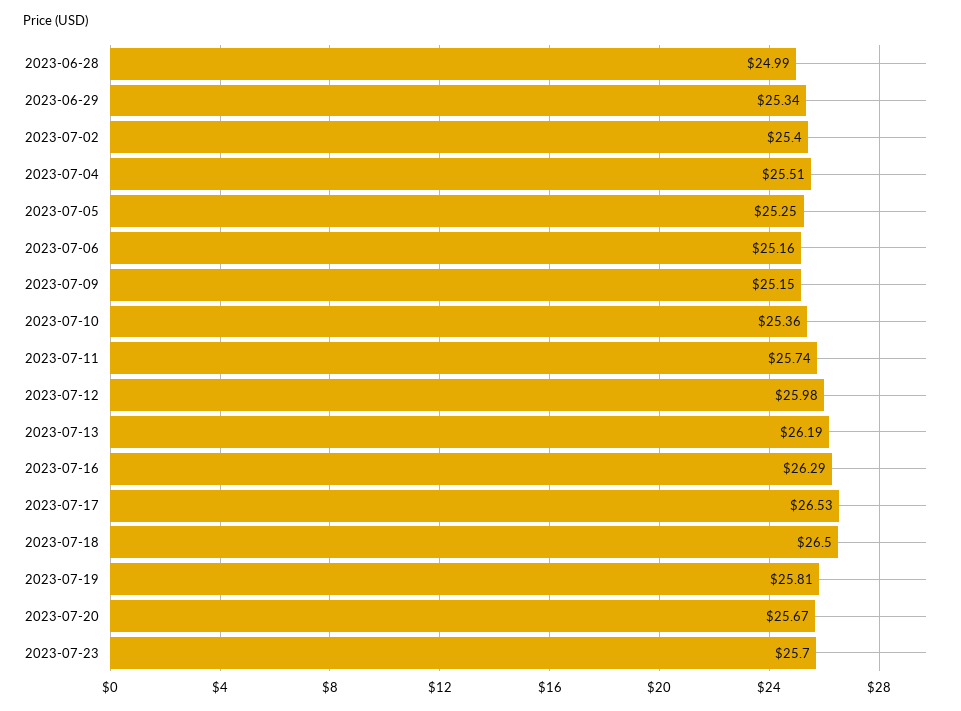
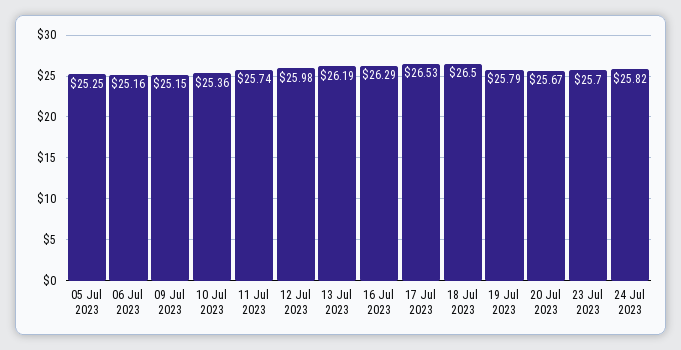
2023-06-28: 24.99 -> none
2023-06-29: 25.34 -> none
2023-07-02: 25.4 -> none
2023-07-04: 25.51 -> none
2023-07-19: 25.81 -> 25.79
24 Jul 2023: none -> 25.82

